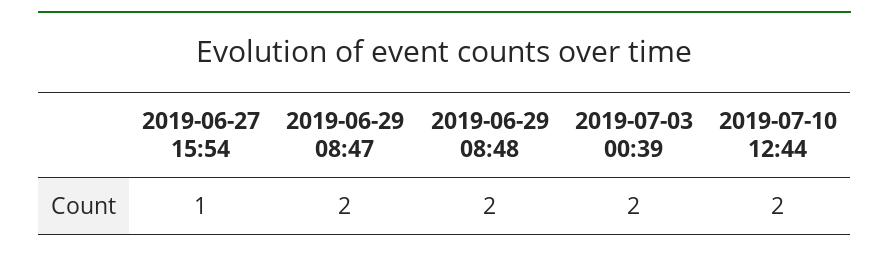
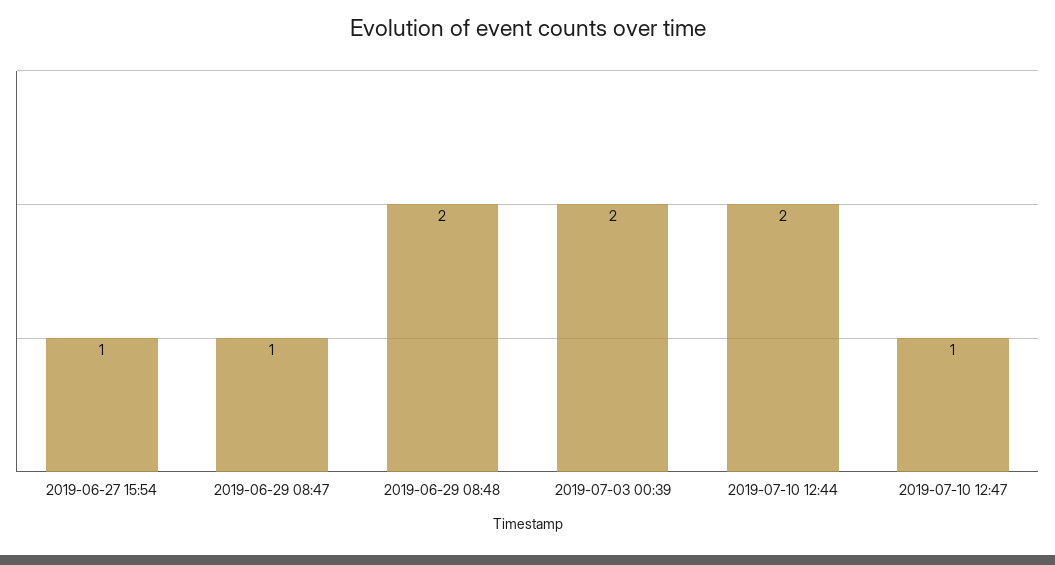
2019-06-29 08:47: 2 -> 1
2019-07-10 12:47: none -> 1

